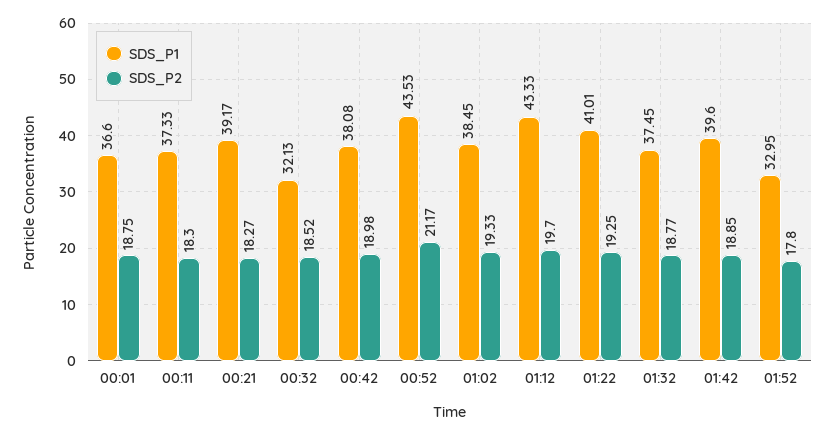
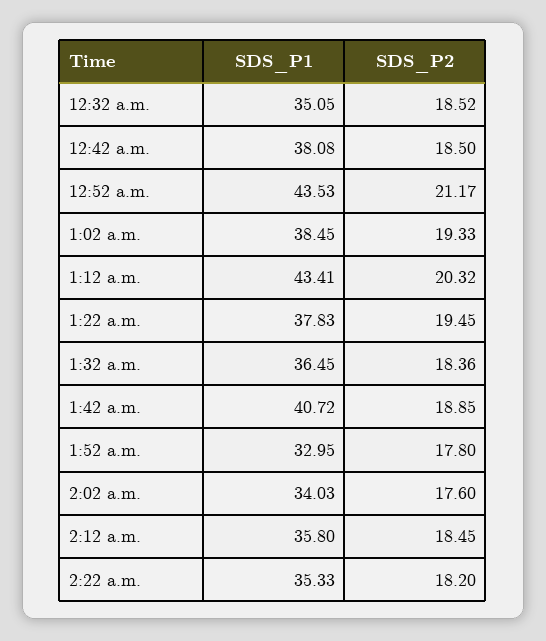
SDS_P1, 00:01: 36.6 -> none
SDS_P2, 00:01: 18.75 -> none
SDS_P1, 00:11: 37.33 -> none
SDS_P2, 00:11: 18.3 -> none
SDS_P1, 00:21: 39.17 -> none
SDS_P2, 00:21: 18.27 -> none
SDS_P1, 00:32: 32.13 -> 35.05
SDS_P2, 00:42: 18.98 -> 18.5
SDS_P1, 01:12: 43.33 -> 43.41
SDS_P2, 01:12: 19.7 -> 20.32
SDS_P1, 01:22: 41.01 -> 37.83
SDS_P2, 01:22: 19.25 -> 19.45
SDS_P1, 01:32: 37.45 -> 36.45
SDS_P2, 01:32: 18.77 -> 18.36
SDS_P1, 01:42: 39.6 -> 40.72
SDS_P1, 2:02 a.m.: none -> 34.03
SDS_P2, 2:02 a.m.: none -> 17.6
SDS_P1, 2:12 a.m.: none -> 35.8
SDS_P2, 2:12 a.m.: none -> 18.45
SDS_P1, 2:22 a.m.: none -> 35.33
SDS_P2, 2:22 a.m.: none -> 18.2

